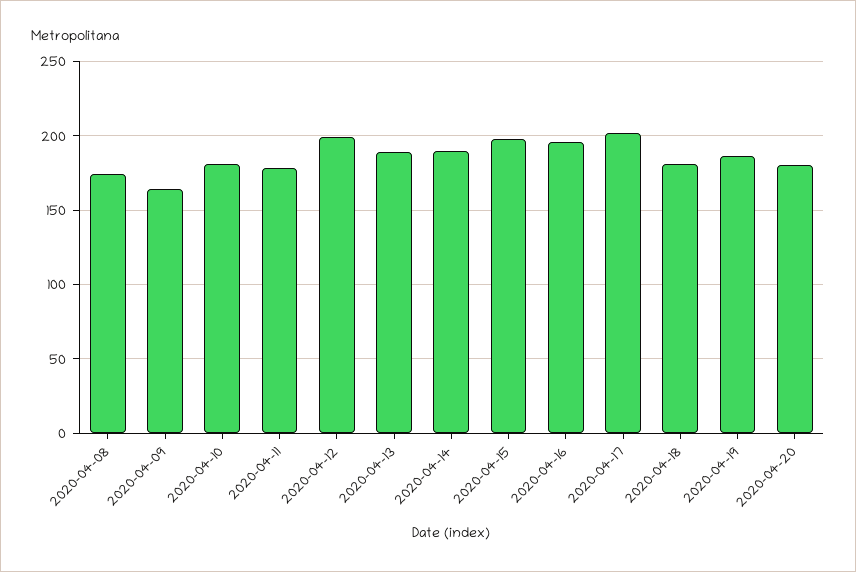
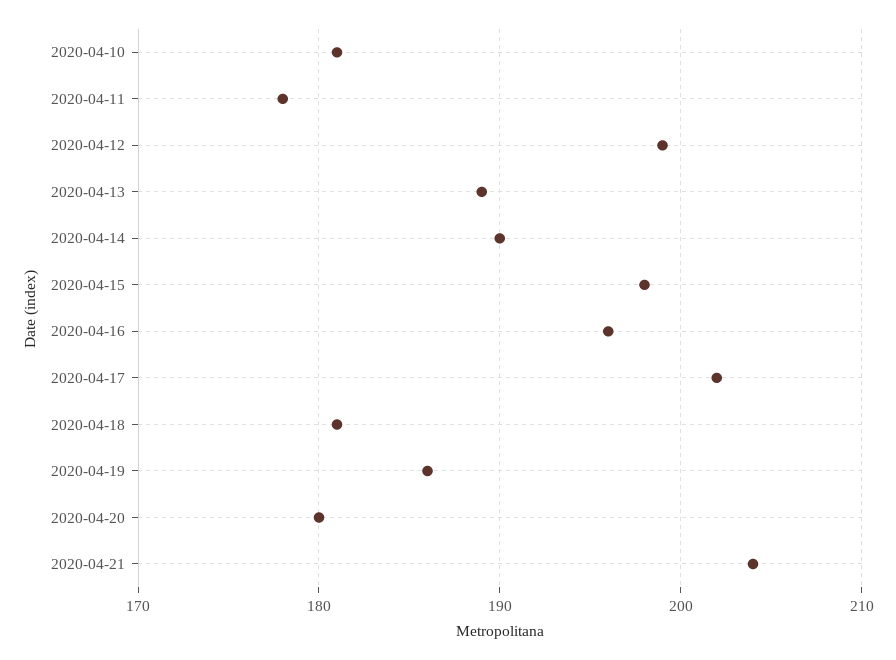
2020-04-08: 175 -> none
2020-04-09: 165 -> none
2020-04-21: none -> 204

